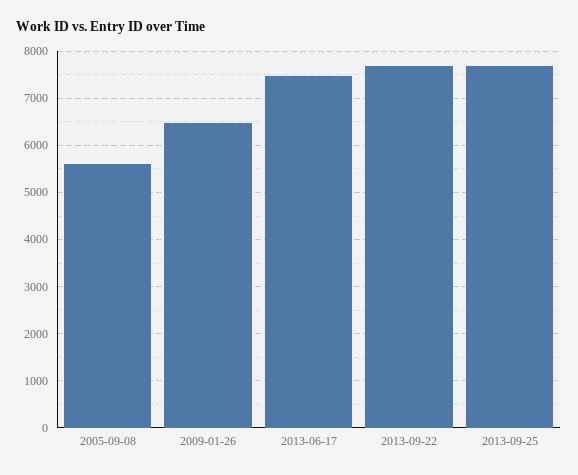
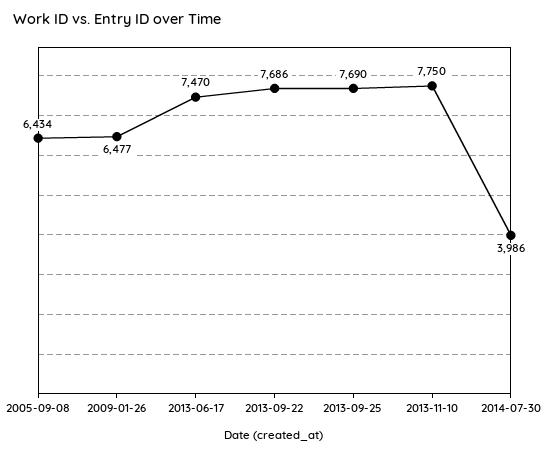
2005-09-08: 5600 -> 6434
2013-11-10: none -> 7750
2014-07-30: none -> 3986

